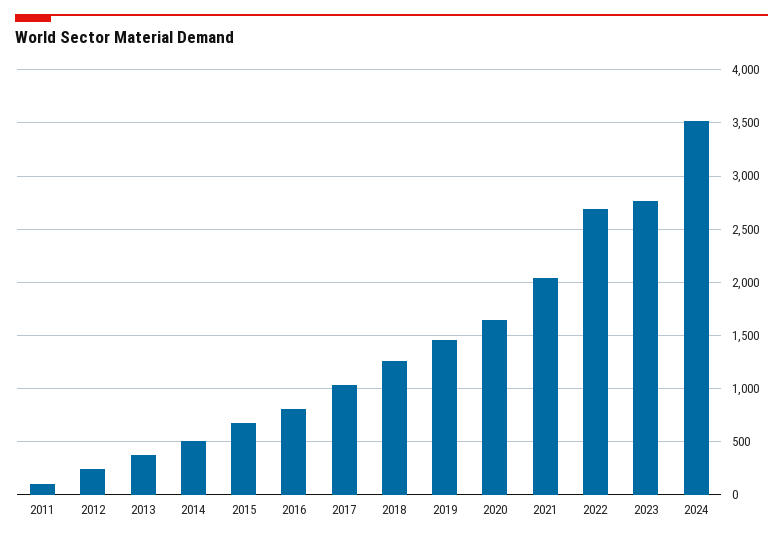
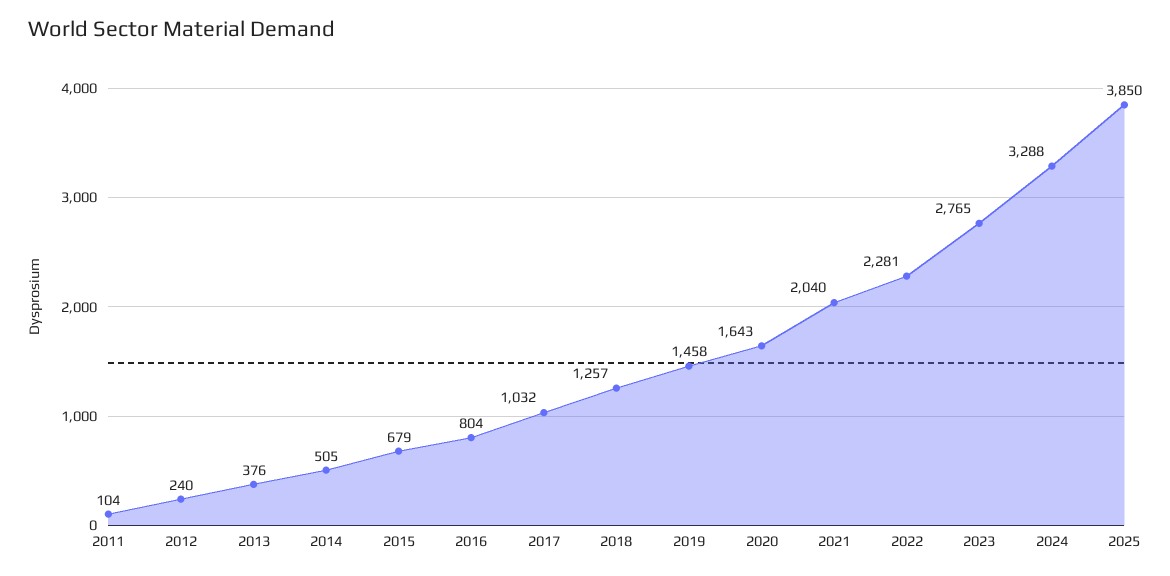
2022: 2700 -> 2281
2024: 3500 -> 3288
2025: none -> 3850

